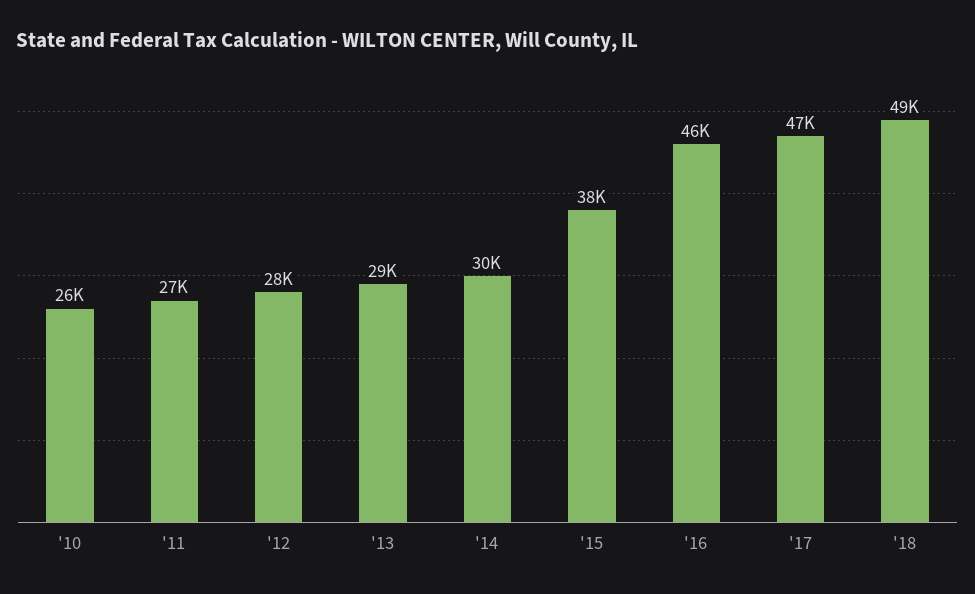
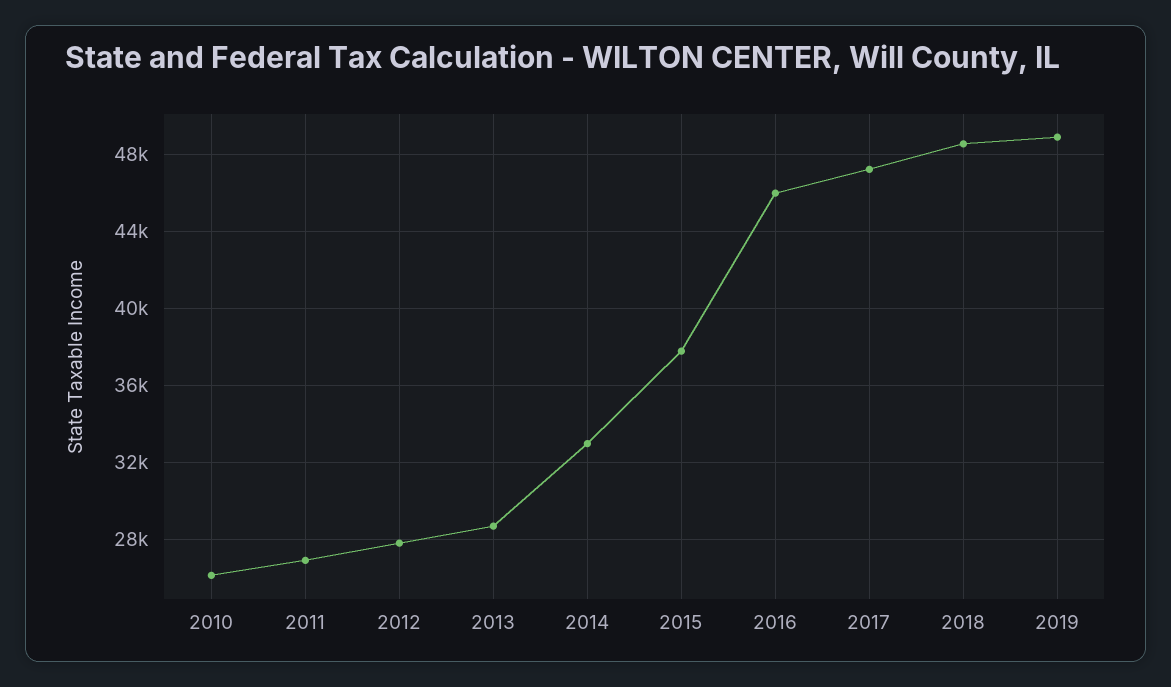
'14: 30000 -> 33000
2019: none -> 49000

